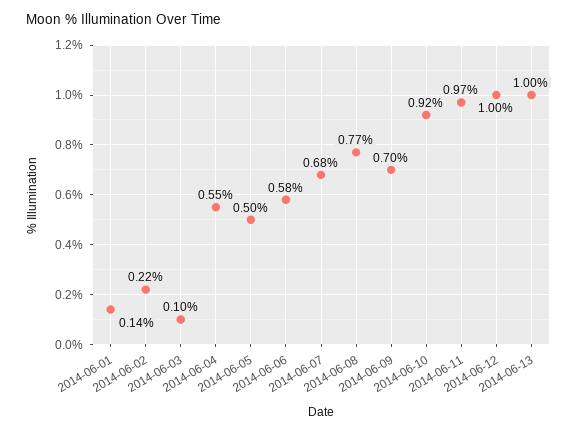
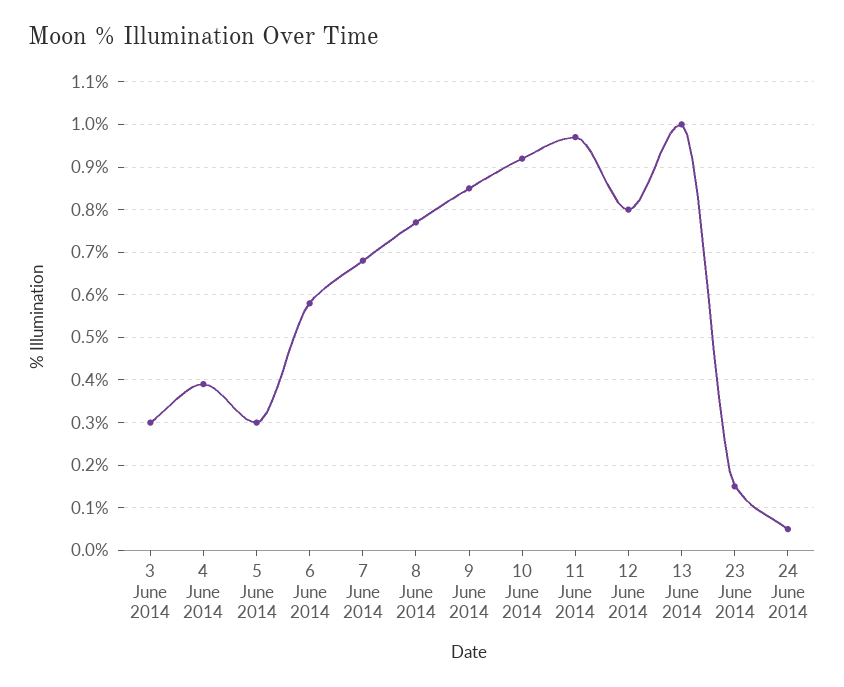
2014-06-01: 0.14 -> none
2014-06-02: 0.22 -> none
2014-06-03: 0.1 -> 0.3
2014-06-04: 0.55 -> 0.4
2014-06-05: 0.5 -> 0.3
2014-06-09: 0.7 -> 0.85
2014-06-12: 1 -> 0.8
23 June 2014: none -> 0.15
24 June 2014: none -> 0.05

